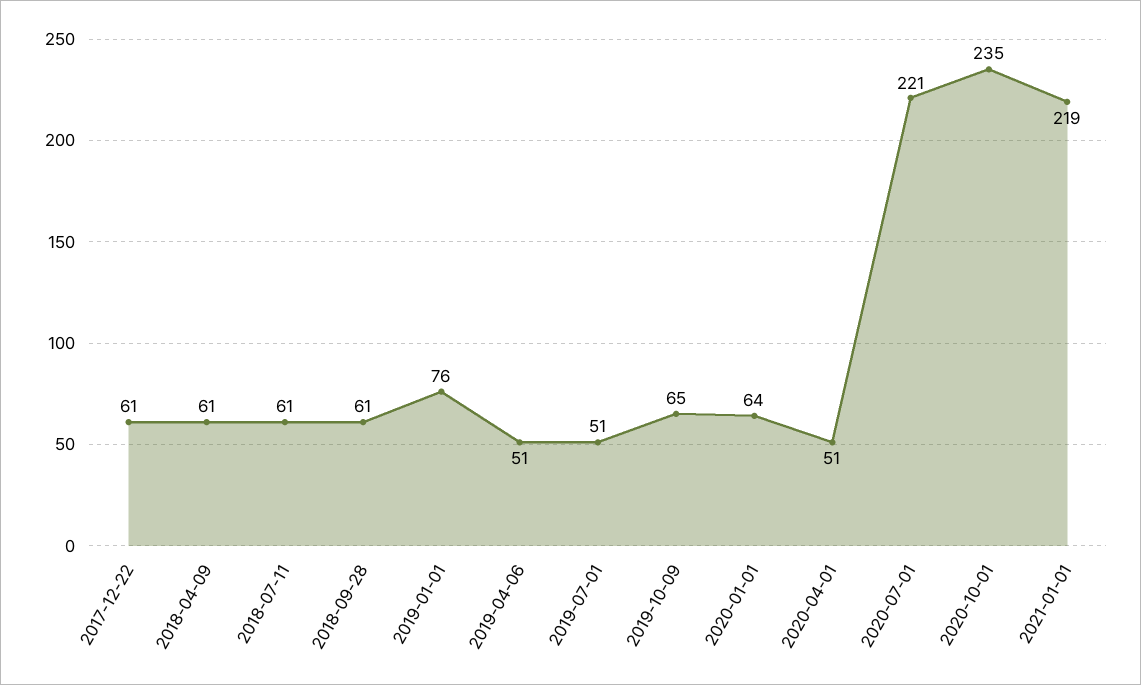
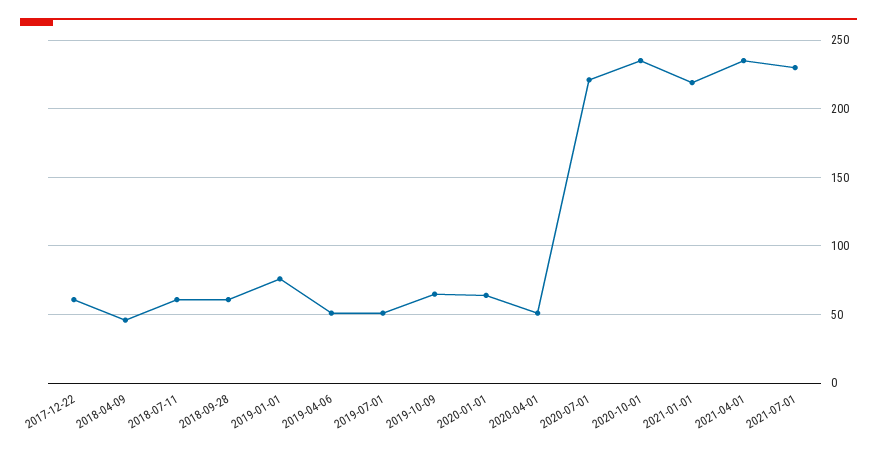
2018-04-09: 61 -> 45
2021-04-01: none -> 235
2021-07-01: none -> 230

